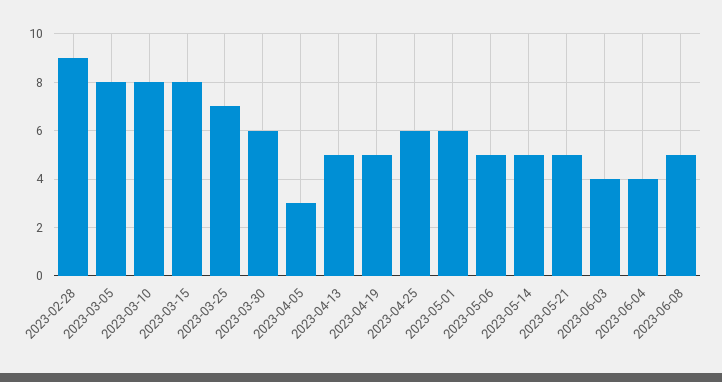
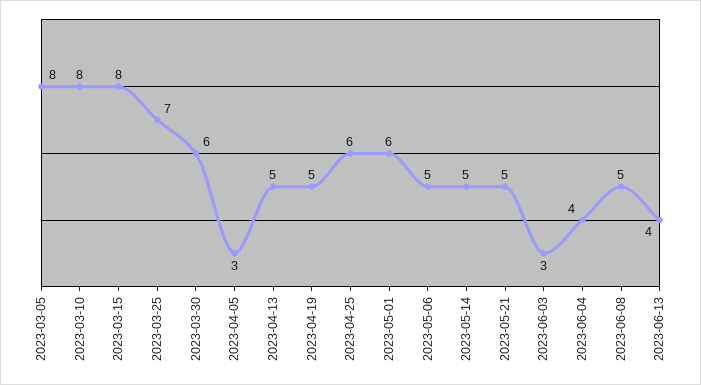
2023-02-28: 9 -> none
2023-06-03: 4 -> 3
2023-06-13: none -> 4

